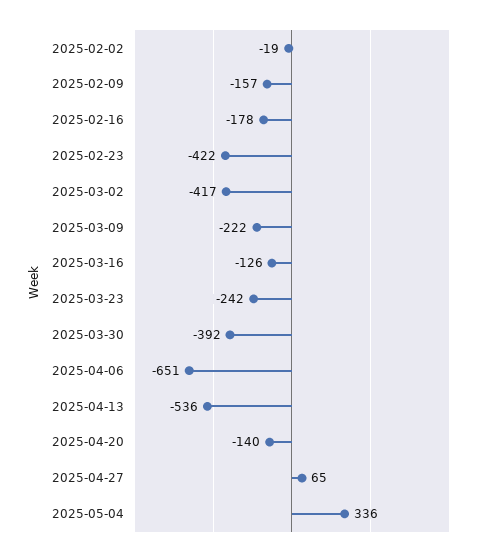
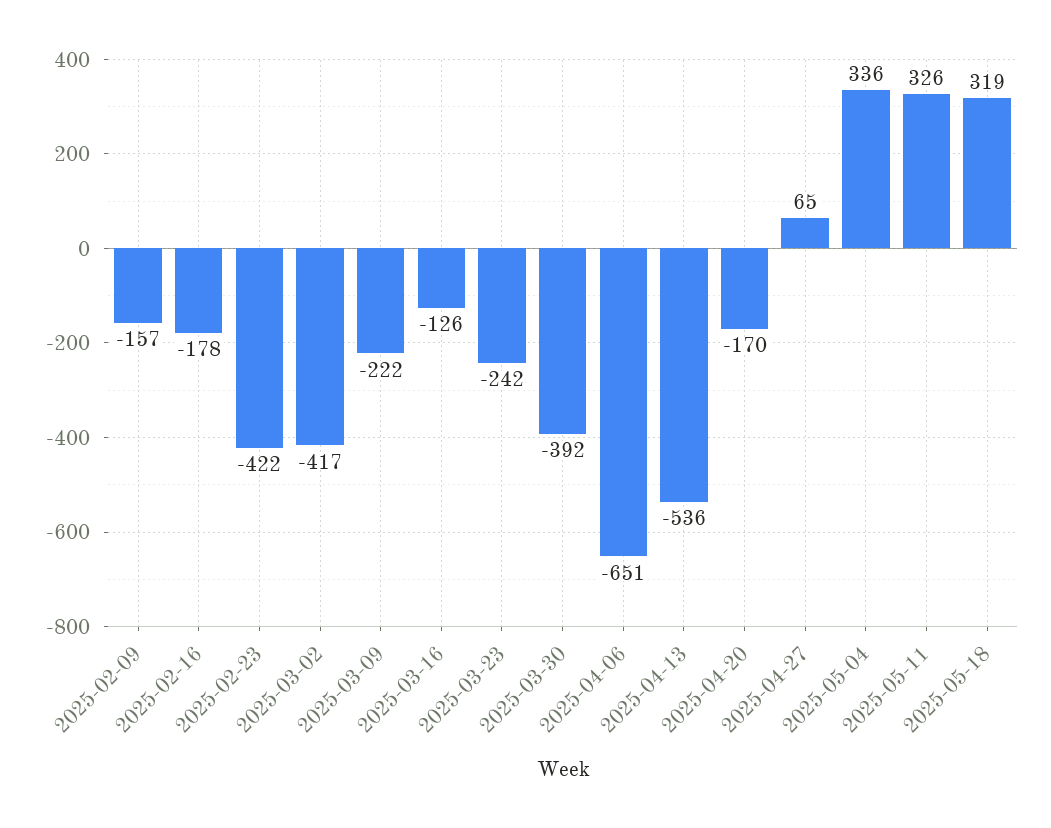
2025-02-02: -19 -> none
2025-04-20: -140 -> -170
2025-05-11: none -> 326
2025-05-18: none -> 319

